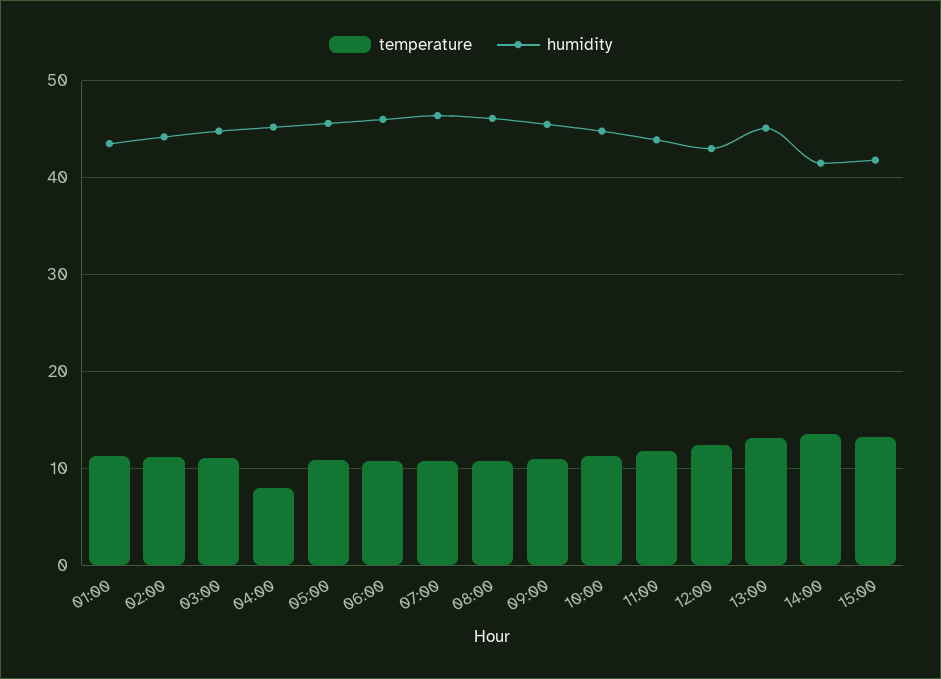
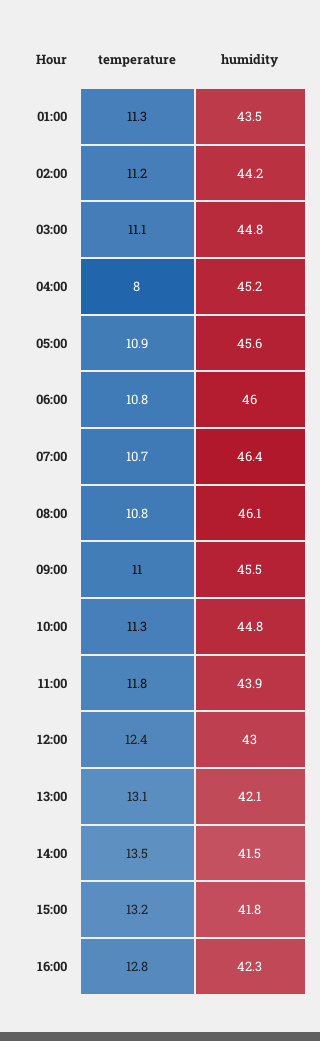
humidity, 13:00: 45 -> 42.1
temperature, 16:00: none -> 12.8
humidity, 16:00: none -> 42.3

